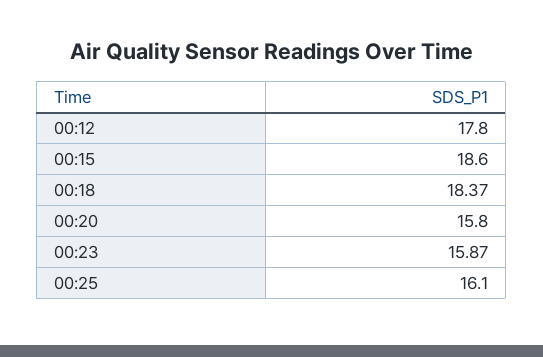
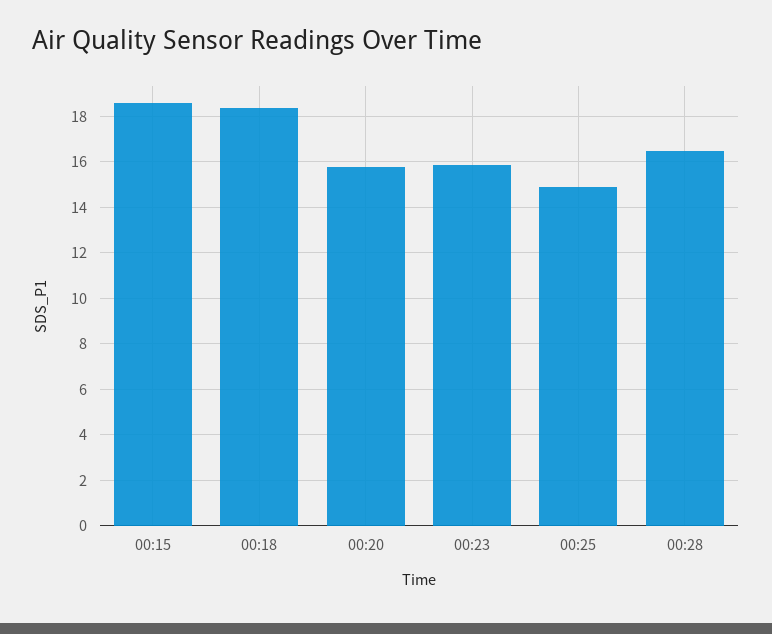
00:12: 17.8 -> none
00:25: 16.1 -> 15
00:28: none -> 16.5

